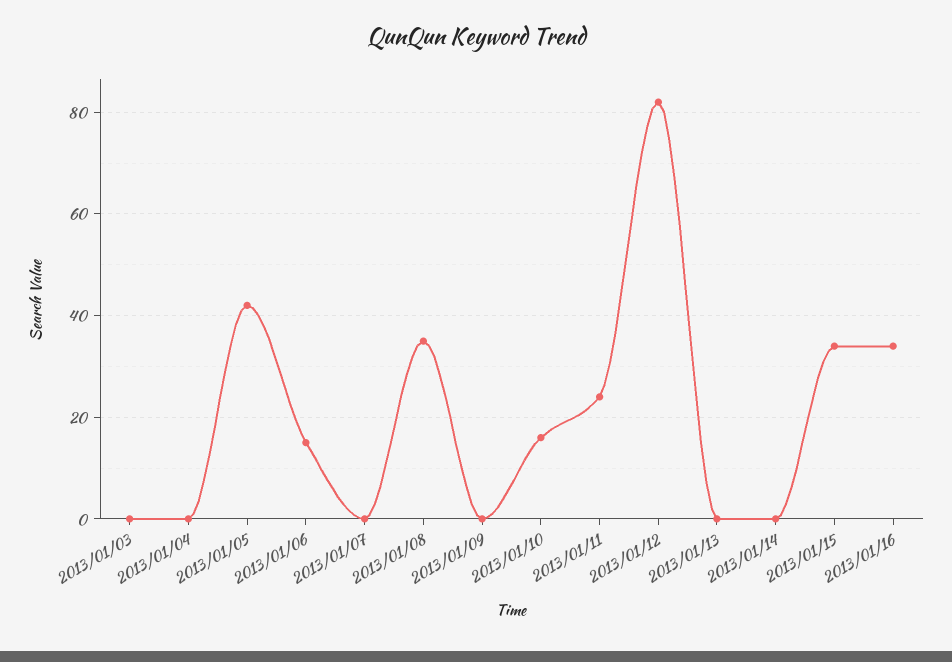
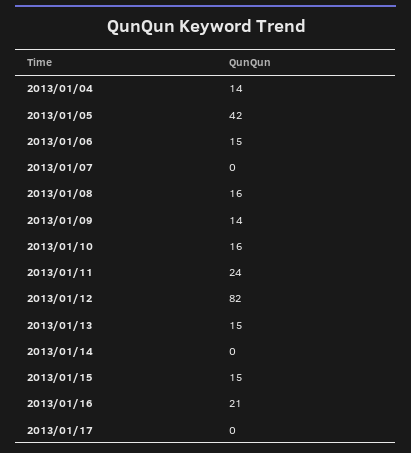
2013/01/03: 0 -> none
2013/01/04: 0 -> 14
2013/01/08: 35 -> 16
2013/01/09: 0 -> 14
2013/01/13: 0 -> 15
2013/01/15: 35 -> 15
2013/01/16: 35 -> 21
2013/01/17: none -> 0

